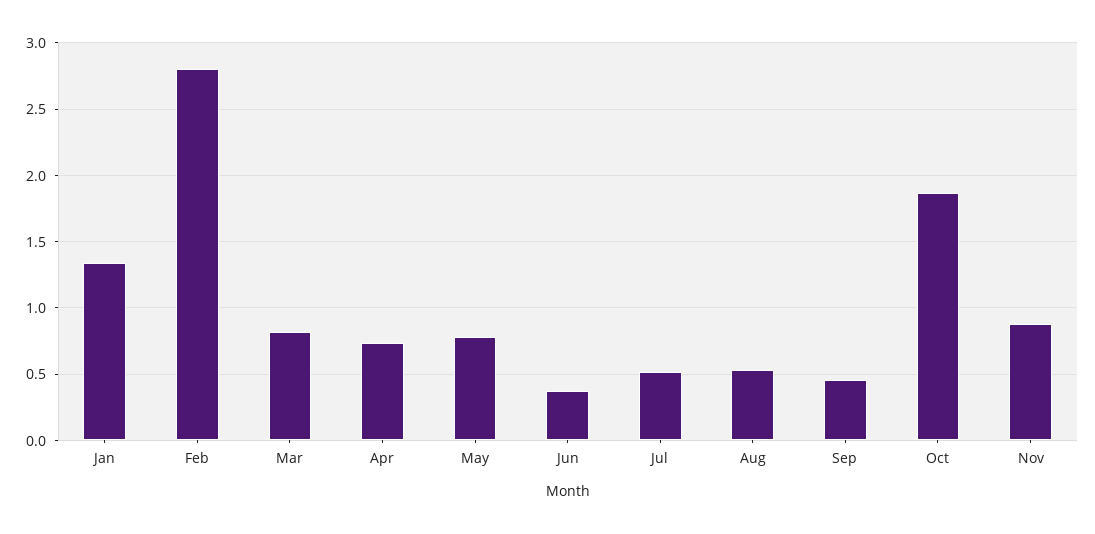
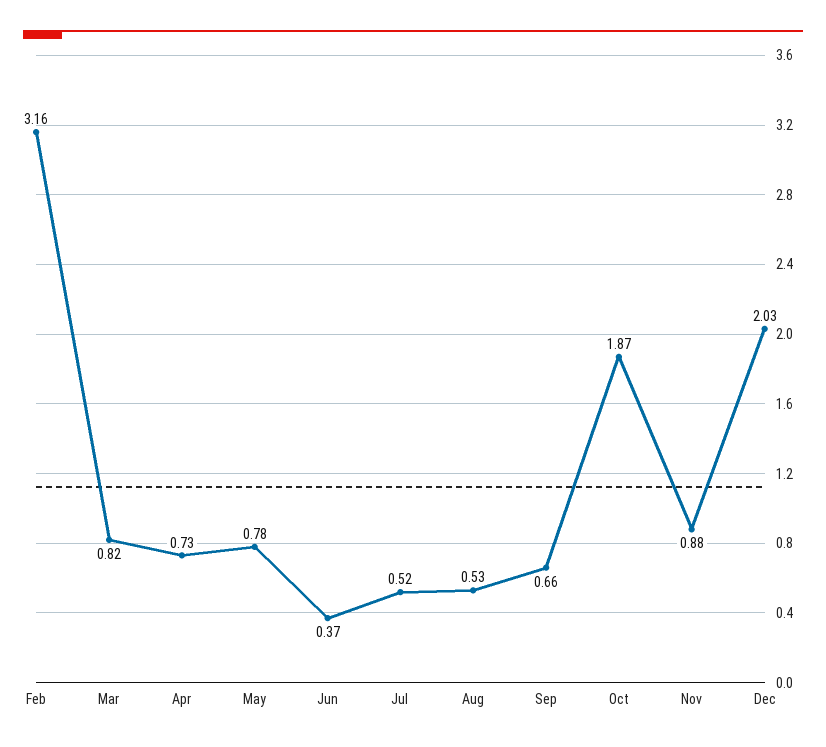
Jan: 1.35 -> none
Feb: 2.8 -> 3.16
Sep: 0.45 -> 0.66
Dec: none -> 2.03

